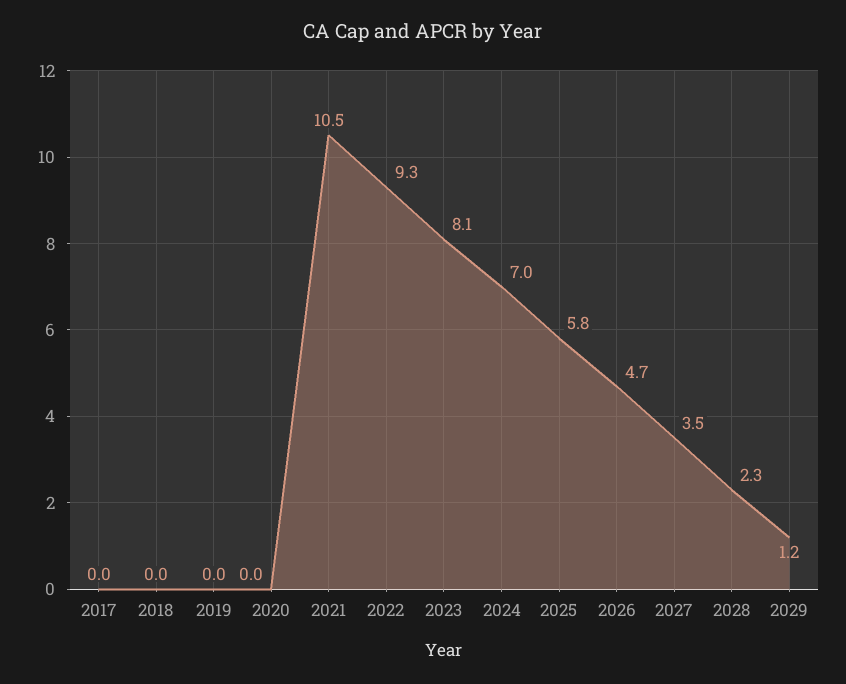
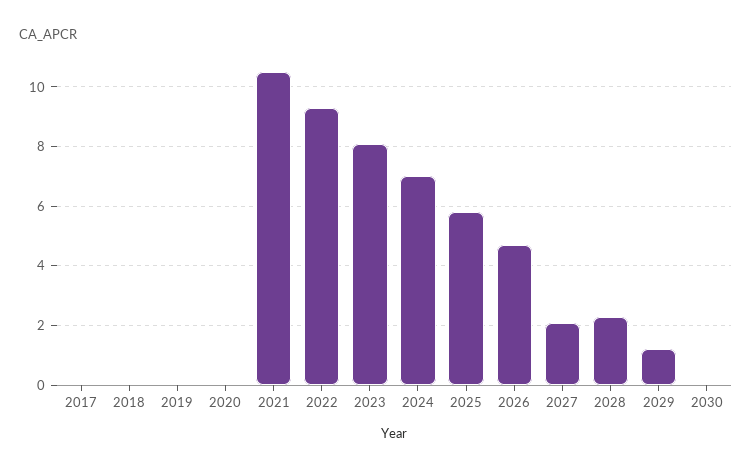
2027: 3.5 -> 2
2030: none -> 0

